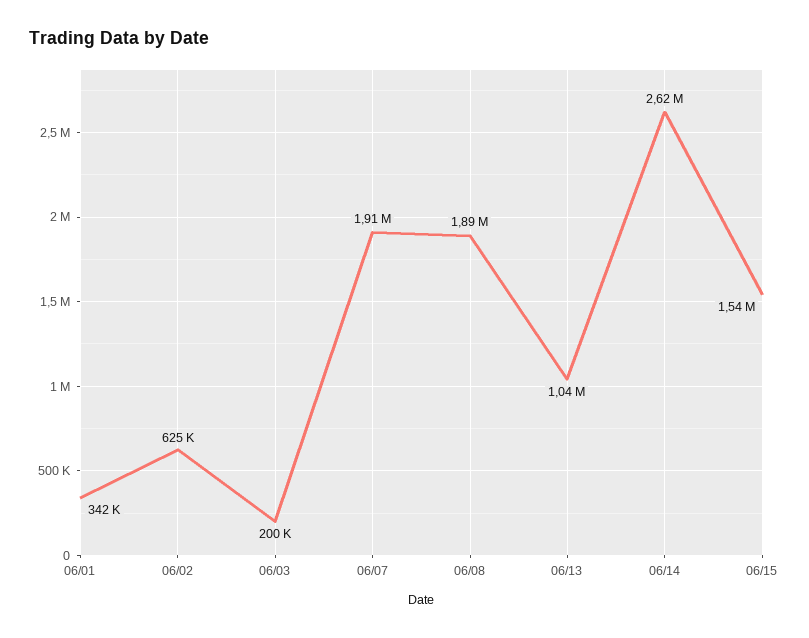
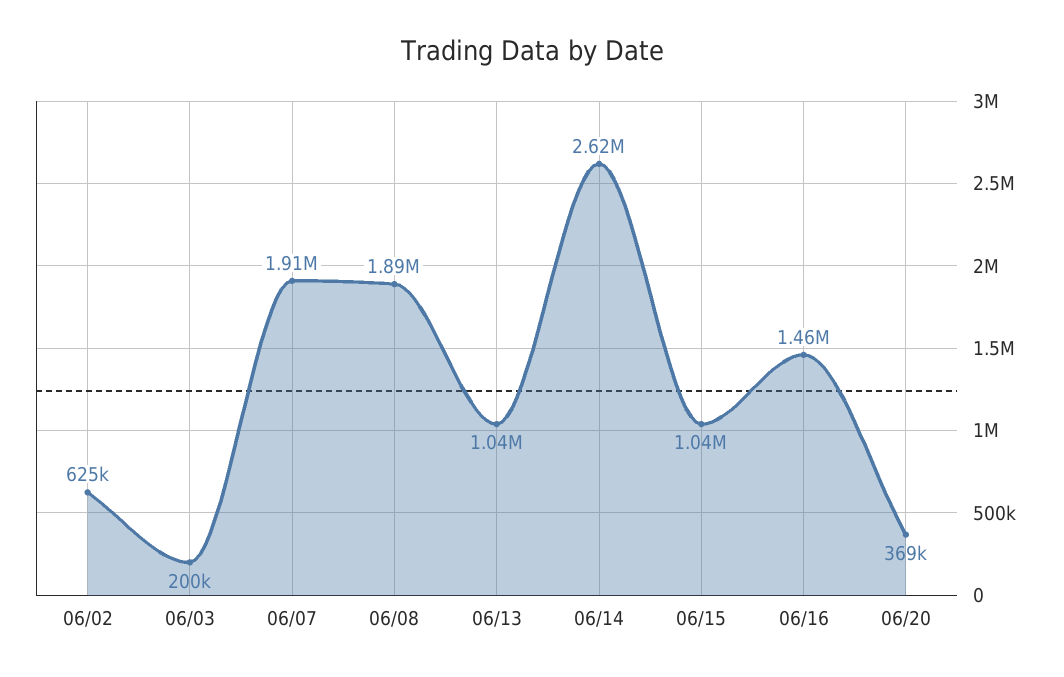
06/01: 342000 -> none
06/15: 1540000 -> 1040000
06/16: none -> 1460000
06/20: none -> 369000

